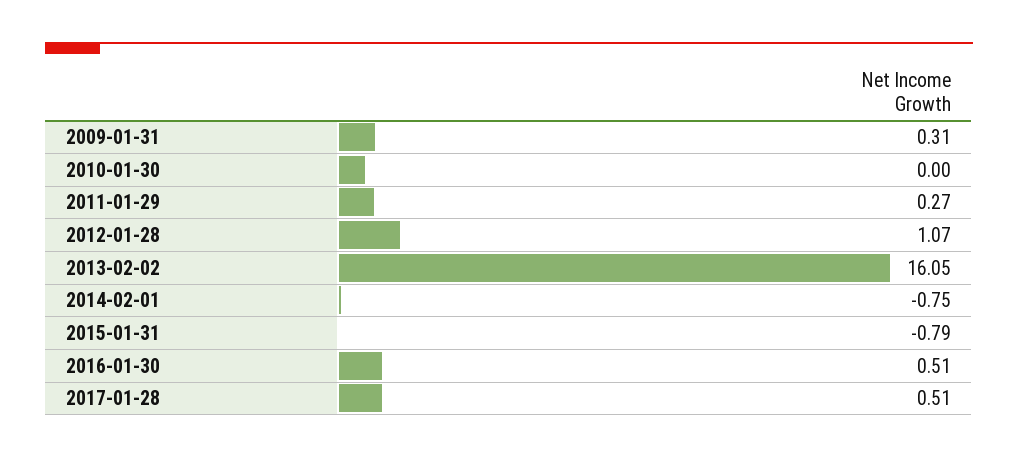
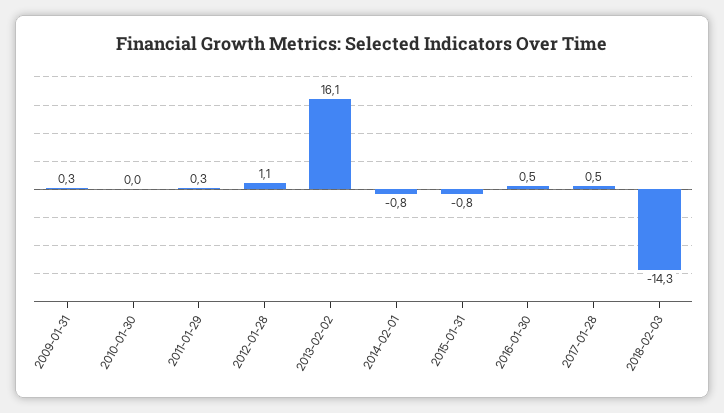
2018-02-03: none -> -14.3

